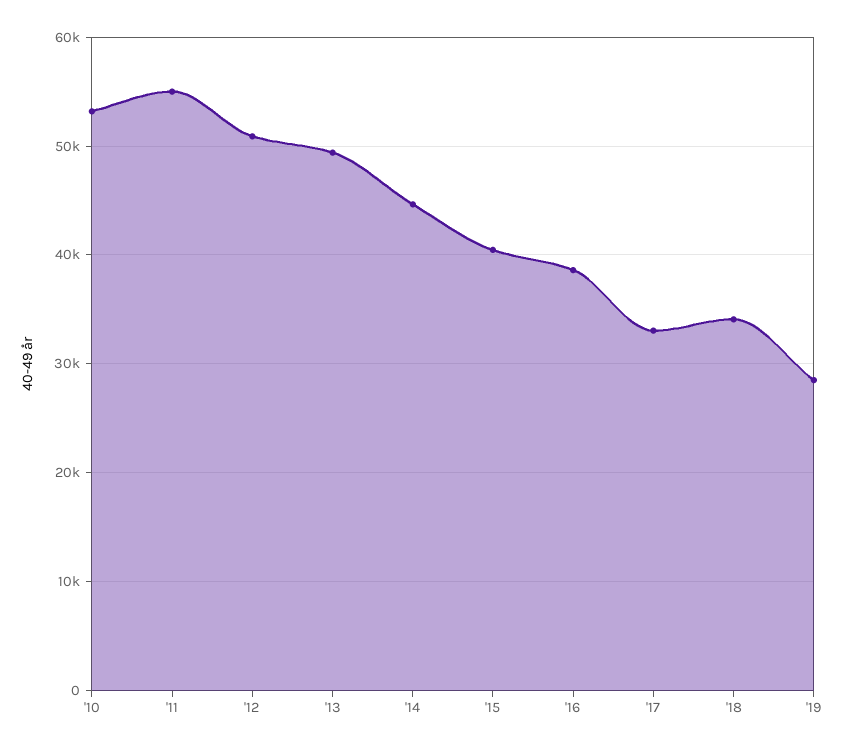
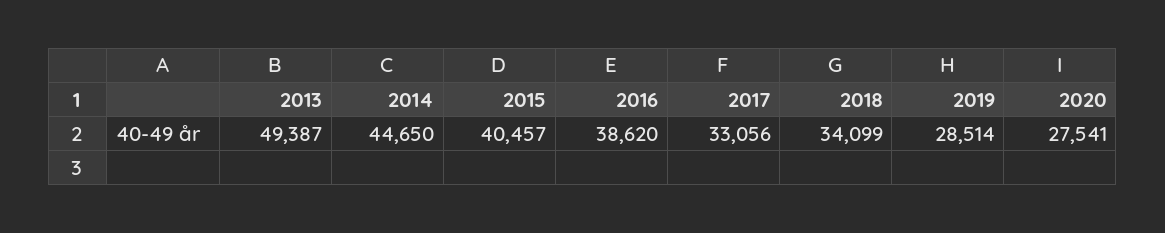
'10: 53000 -> none
'11: 55000 -> none
'12: 51000 -> none
2020: none -> 27541

